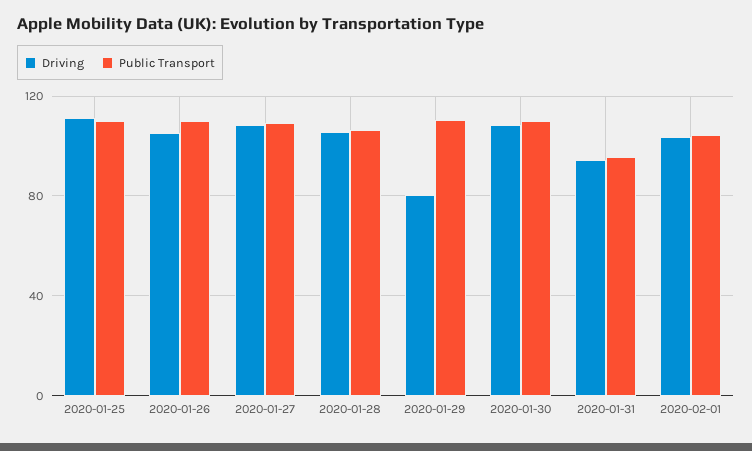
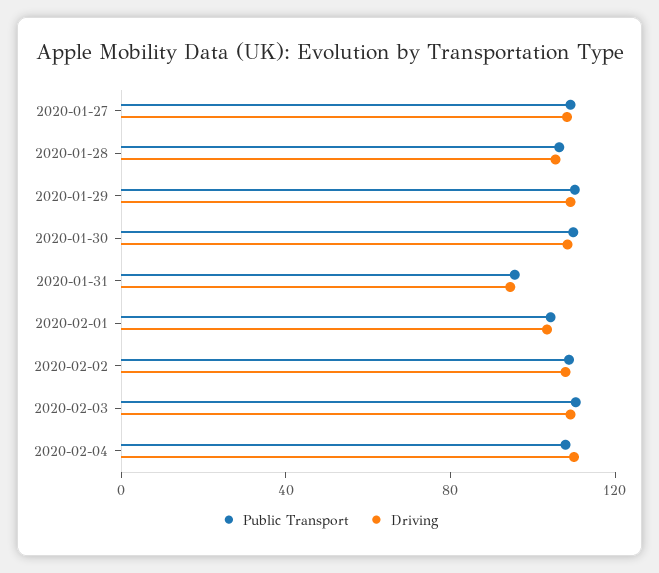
Driving, 2020-01-25: 110 -> none
Public Transport, 2020-01-25: 110 -> none
Driving, 2020-01-26: 105 -> none
Public Transport, 2020-01-26: 110 -> none
Driving, 2020-01-29: 80 -> 110
Public Transport, 2020-02-02: none -> 110
Driving, 2020-02-02: none -> 110
Public Transport, 2020-02-03: none -> 110
Driving, 2020-02-03: none -> 110
Public Transport, 2020-02-04: none -> 110
Driving, 2020-02-04: none -> 110

